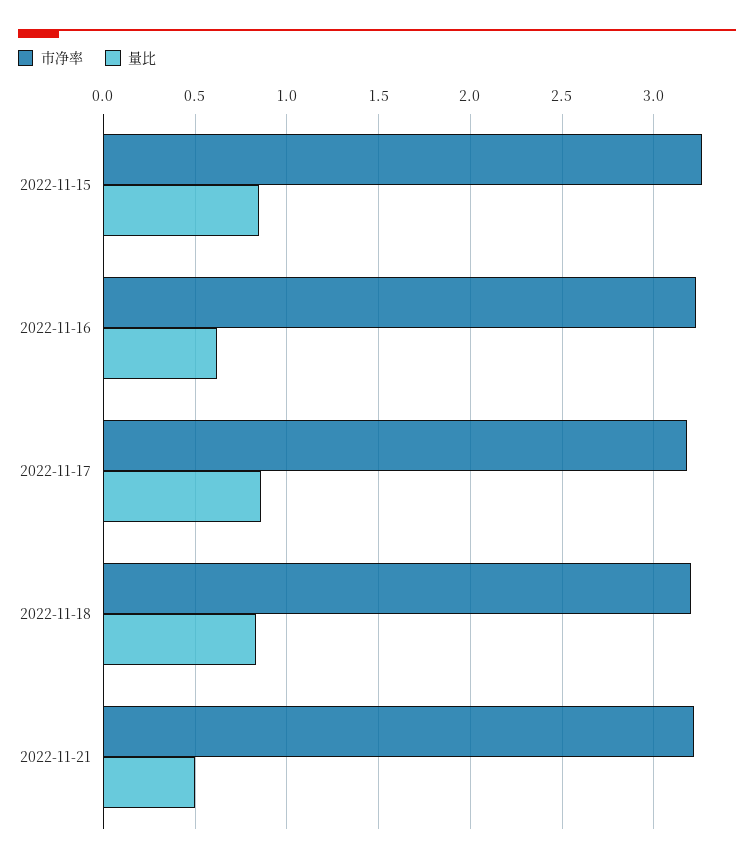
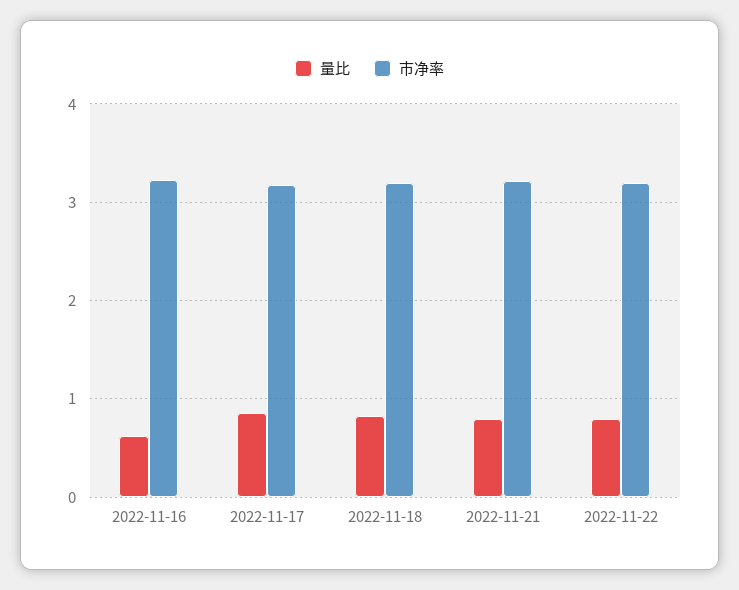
市净率, 2022-11-15: 3.25 -> none
量比, 2022-11-15: 0.85 -> none
量比, 2022-11-21: 0.5 -> 0.8
量比, 2022-11-22: none -> 0.8
市净率, 2022-11-22: none -> 3.2

